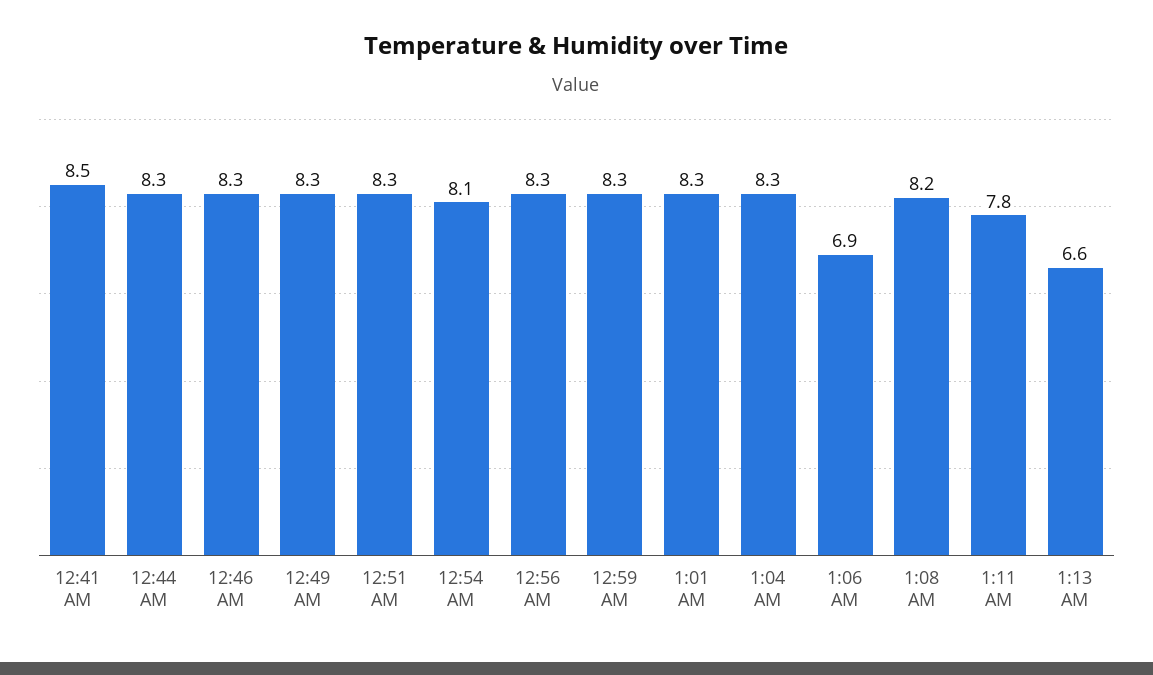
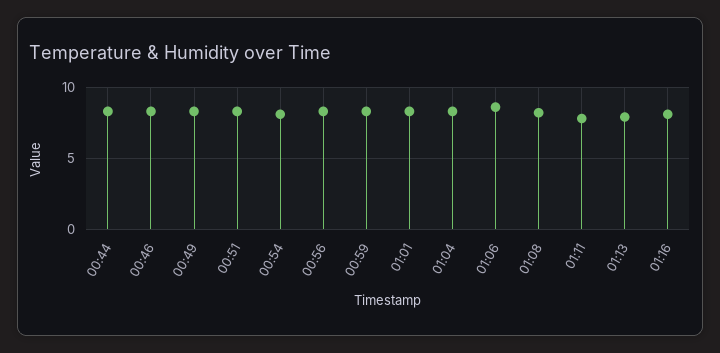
12:41 AM: 8.5 -> none
1:06 AM: 6.9 -> 8.5
1:13 AM: 6.6 -> 8
01:16: none -> 8

